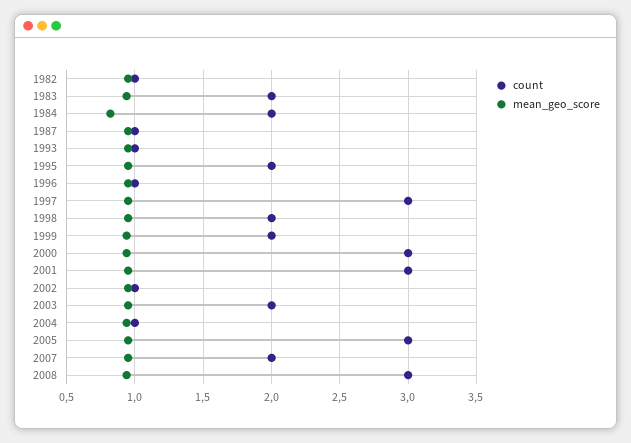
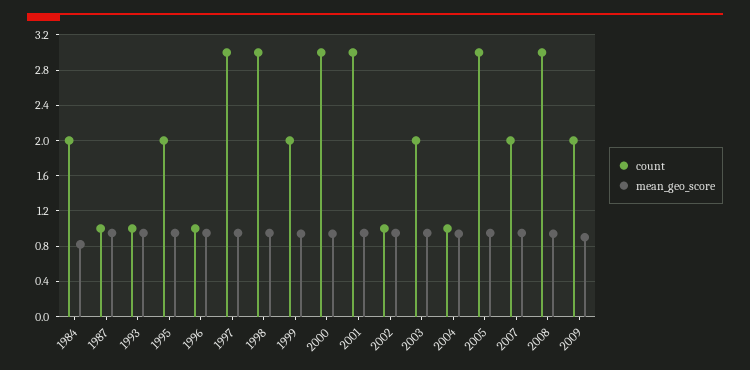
count, 1982: 1 -> none
mean_geo_score, 1982: 0.95 -> none
count, 1983: 2 -> none
mean_geo_score, 1983: 0.95 -> none
count, 1998: 2 -> 3
count, 2009: none -> 2
mean_geo_score, 2009: none -> 0.9

